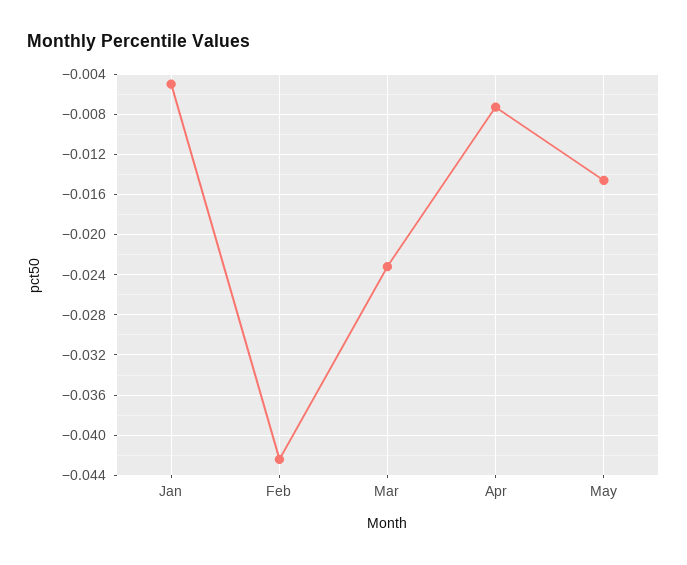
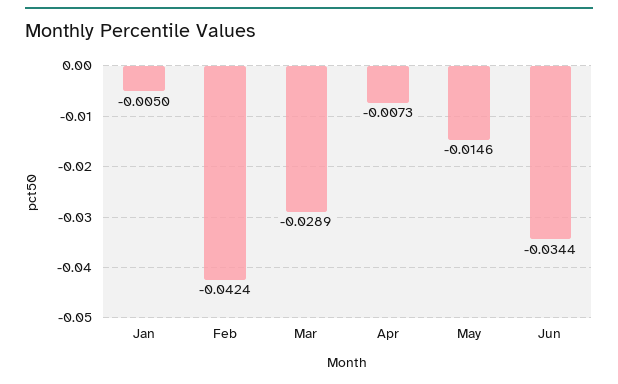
Mar: -0.023 -> -0.0289
Jun: none -> -0.0344

